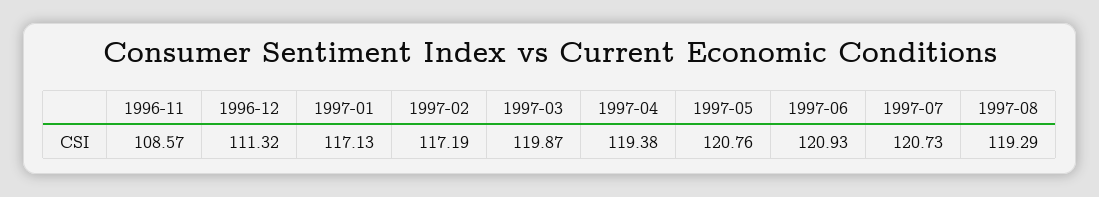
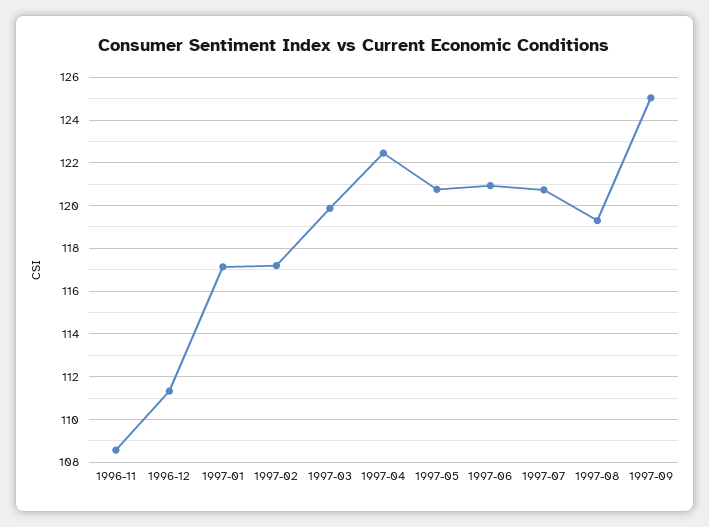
1997-04: 119.38 -> 122.5
1997-09: none -> 125

